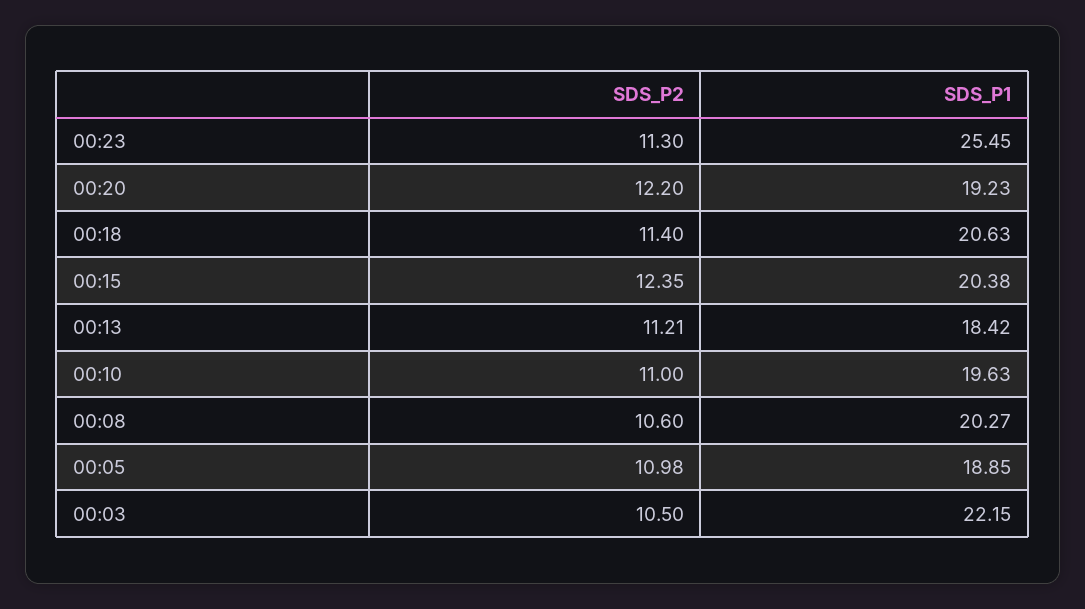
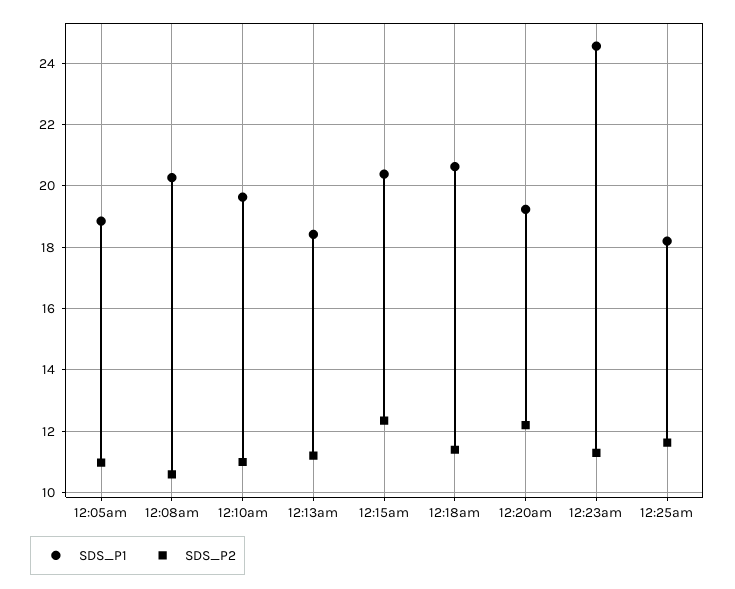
SDS_P1, 00:23: 25.45 -> 24.6
SDS_P2, 00:03: 10.5 -> none
SDS_P1, 00:03: 22.15 -> none
SDS_P1, 12:25am: none -> 18.2
SDS_P2, 12:25am: none -> 11.6

